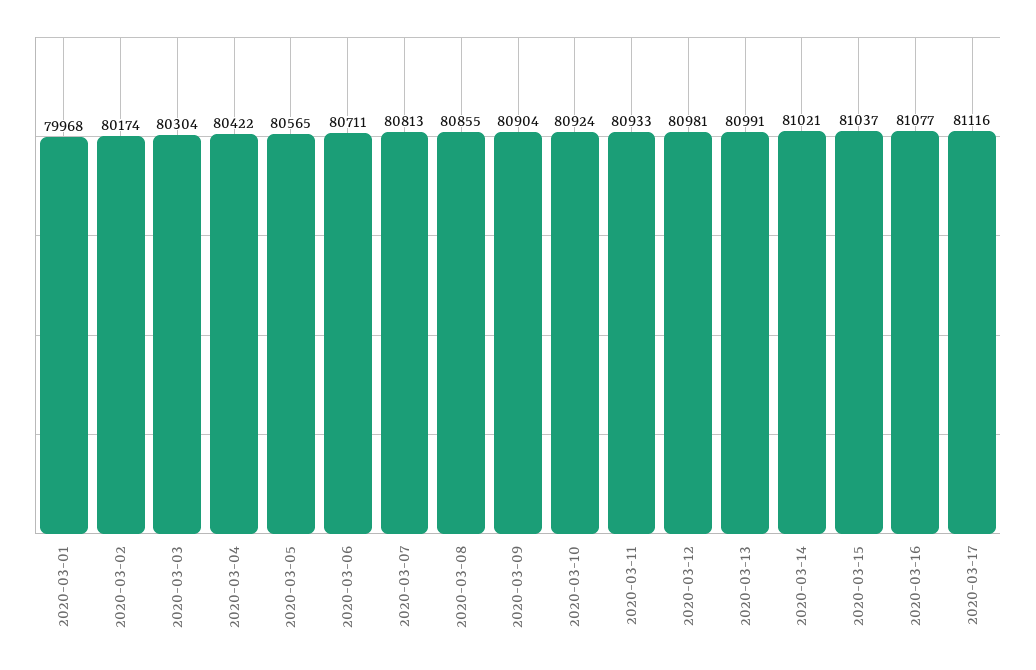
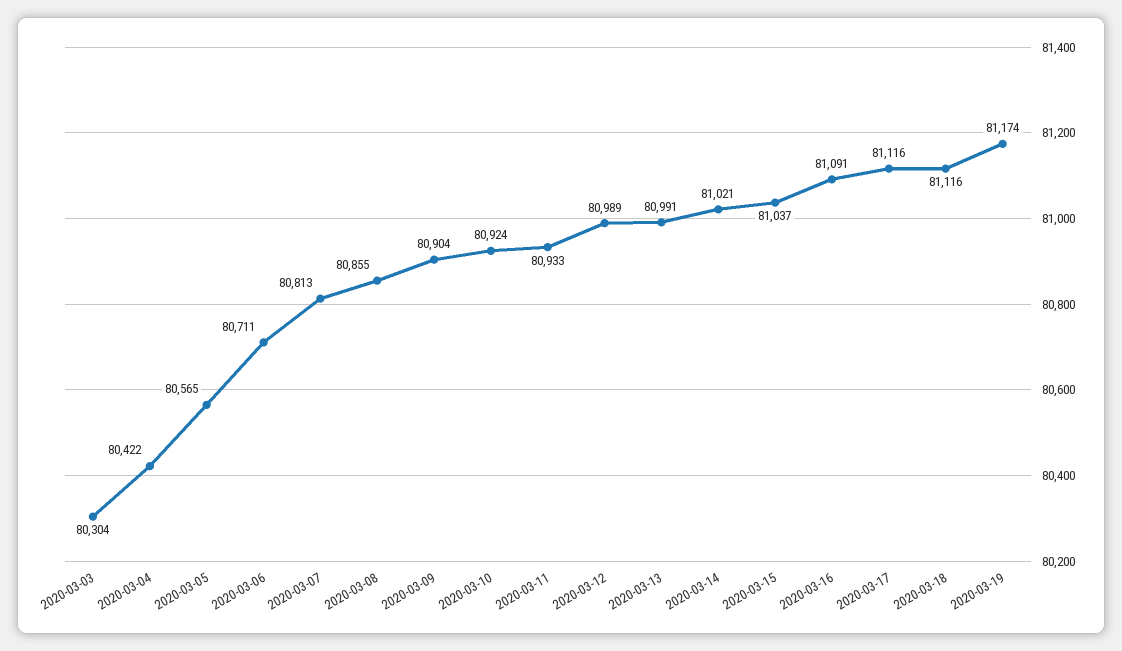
2020-03-01: 79968 -> none
2020-03-02: 80174 -> none
2020-03-12: 80981 -> 80989
2020-03-16: 81077 -> 81091
2020-03-18: none -> 81116
2020-03-19: none -> 81174

